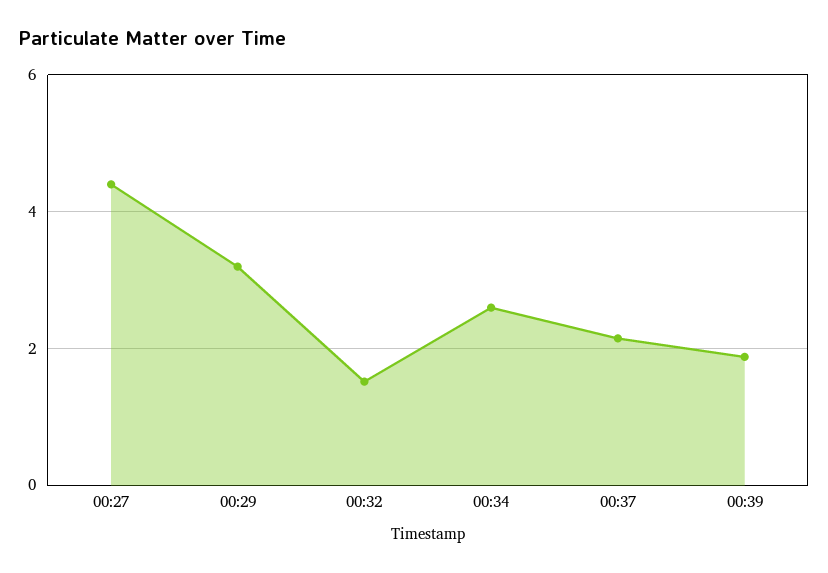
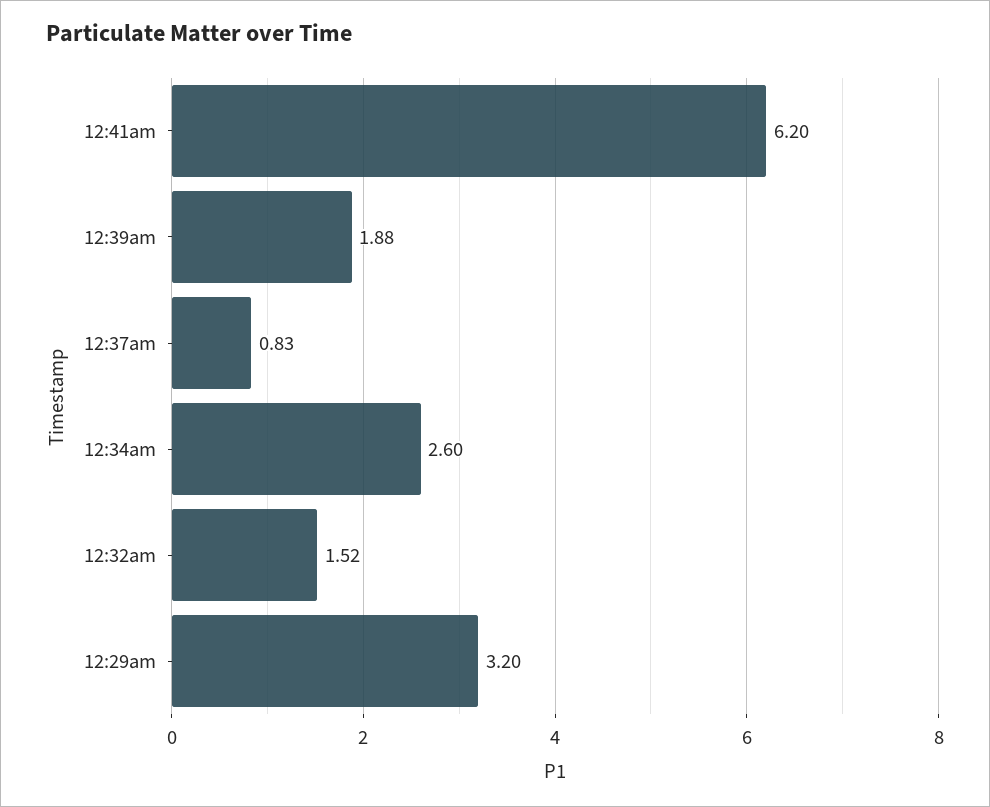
00:27: 4.4 -> none
00:37: 2.2 -> 0.83
12:41am: none -> 6.2

